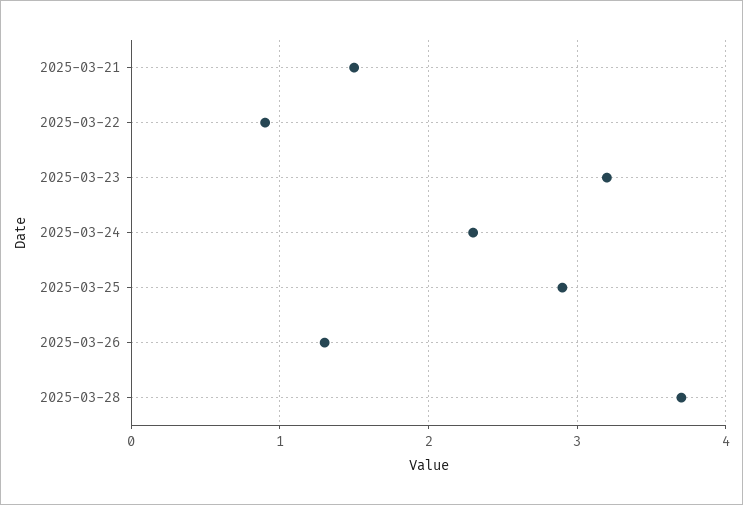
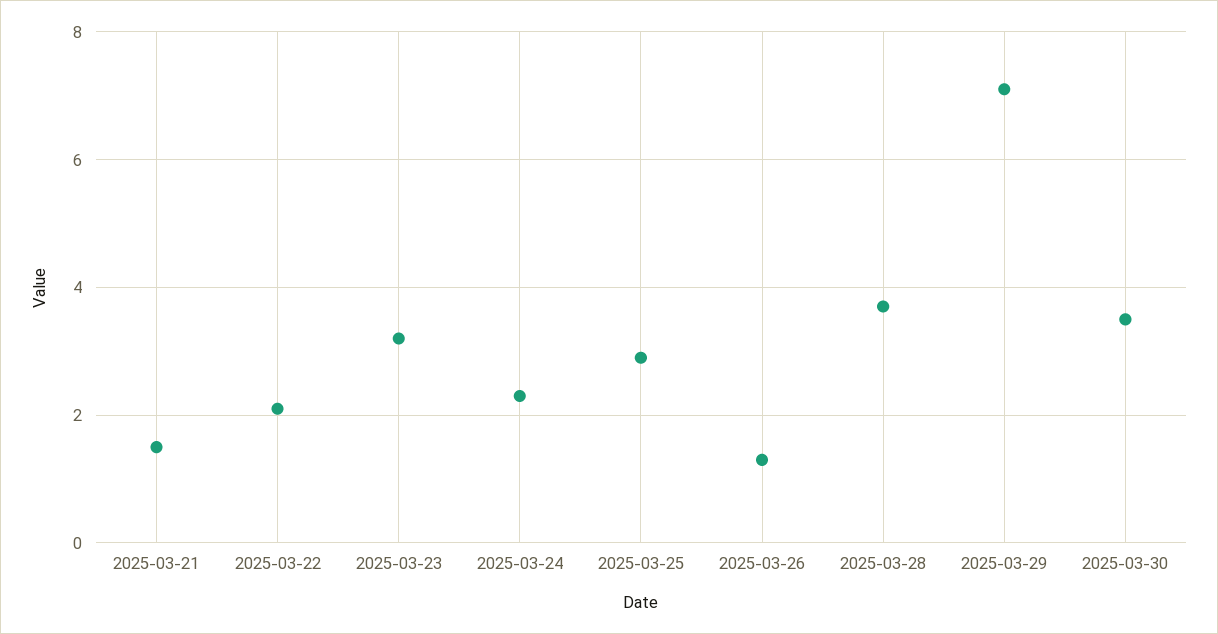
2025-03-22: 0.9 -> 2
2025-03-29: none -> 7
2025-03-30: none -> 3.5

